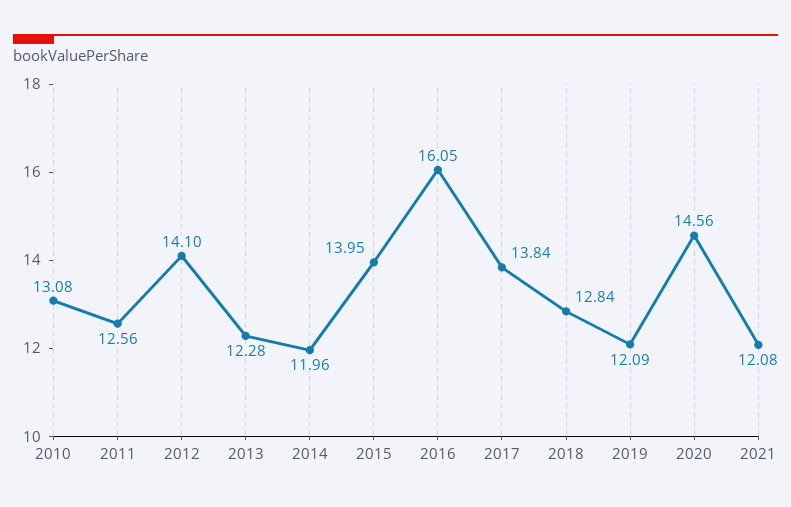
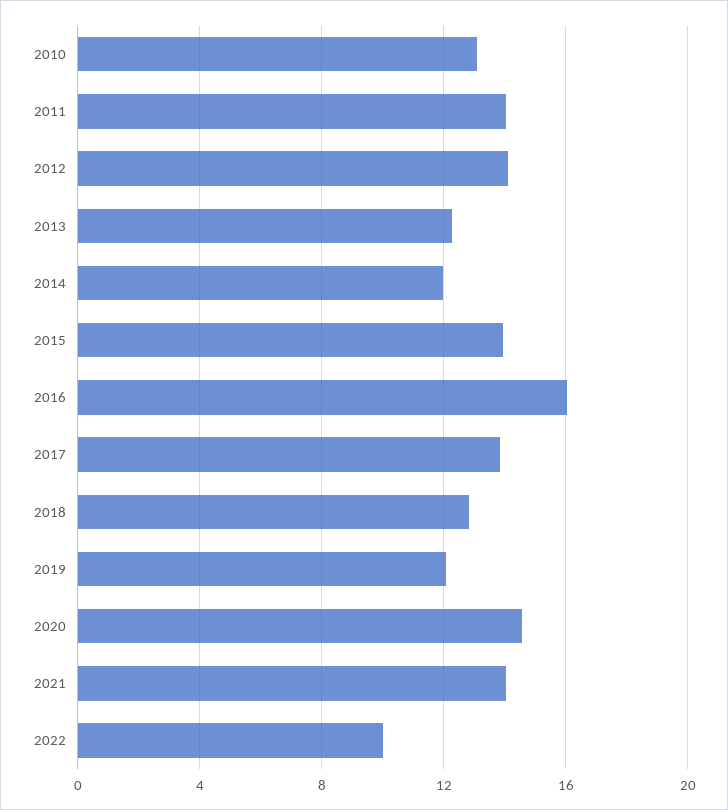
2011: 12.56 -> 14
2021: 12.08 -> 14
2022: none -> 10

